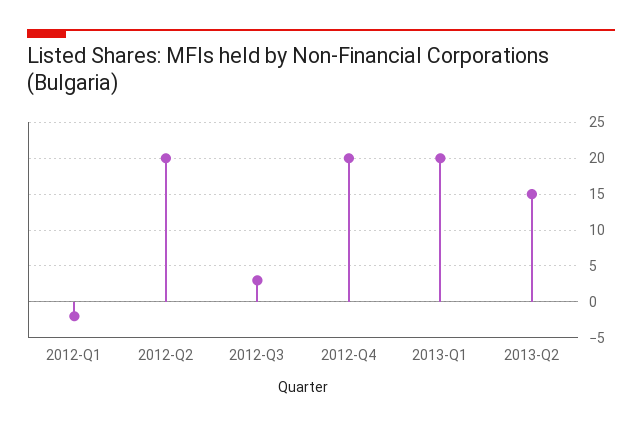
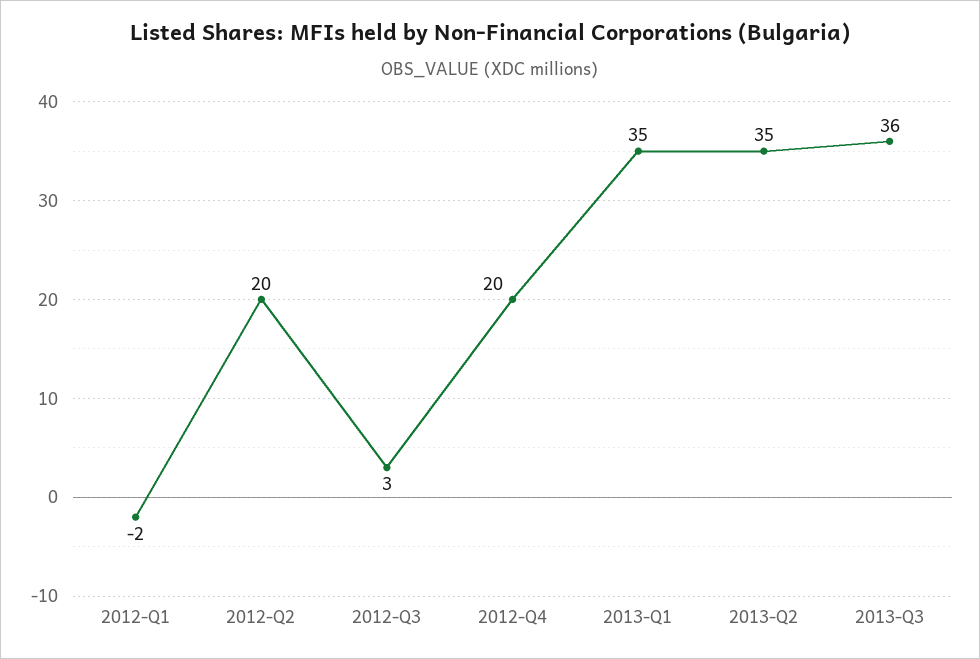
2013-Q1: 20 -> 35
2013-Q2: 15 -> 35
2013-Q3: none -> 36

